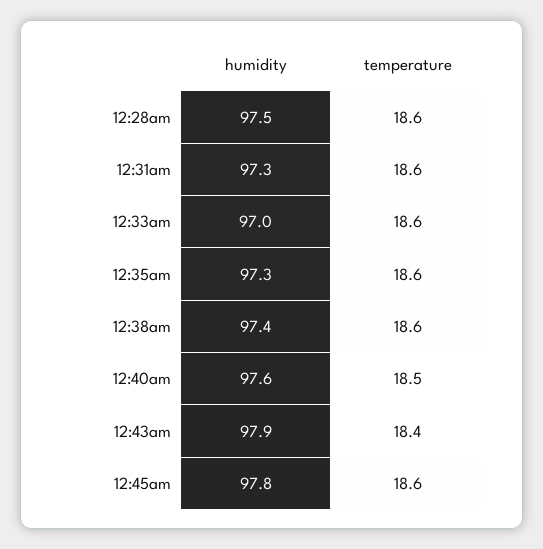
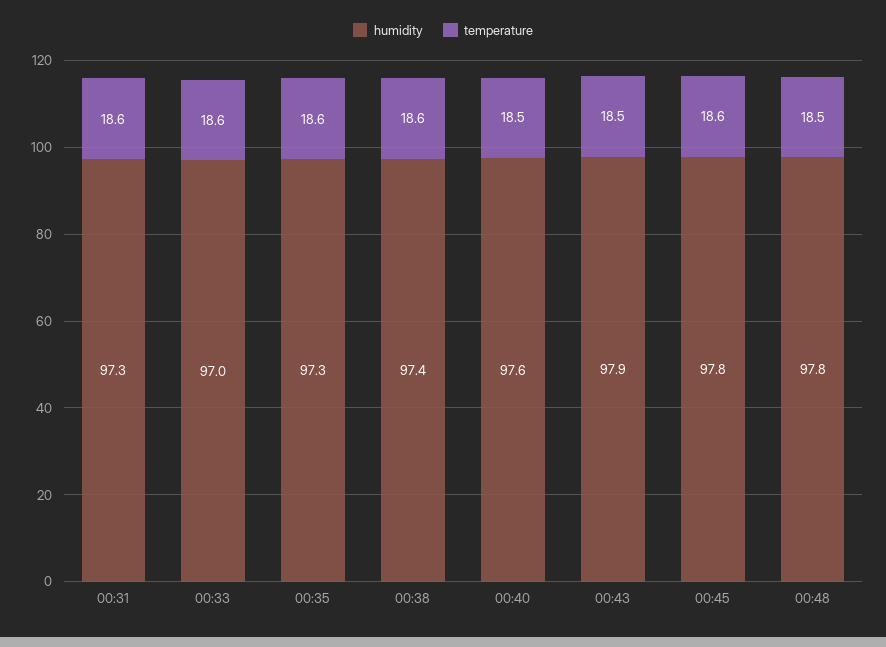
humidity, 12:28am: 97.5 -> none
temperature, 12:28am: 18.6 -> none
temperature, 12:43am: 18.4 -> 18.5
humidity, 00:48: none -> 97.8
temperature, 00:48: none -> 18.5

